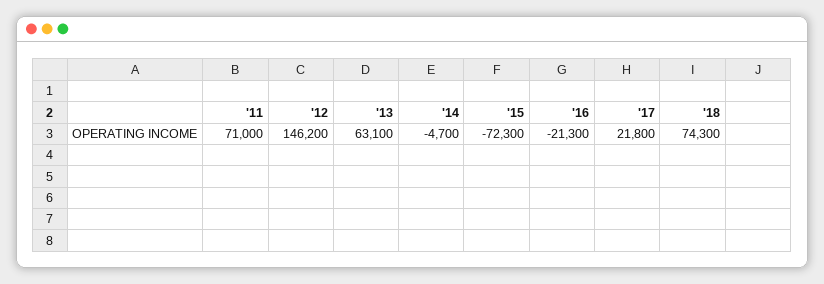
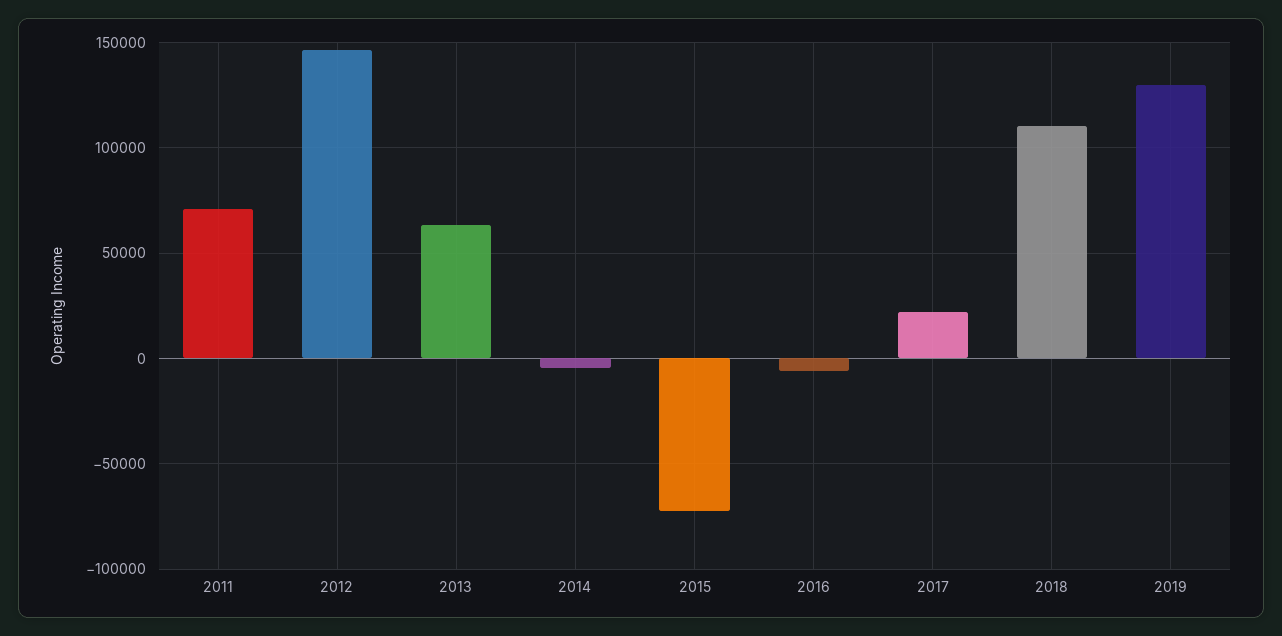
'16: -21300 -> -5000
'18: 74300 -> 110000
2019: none -> 130000

